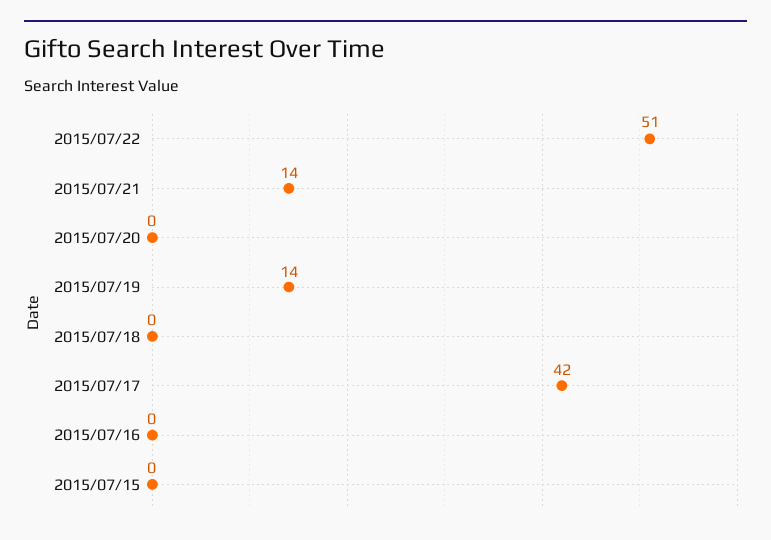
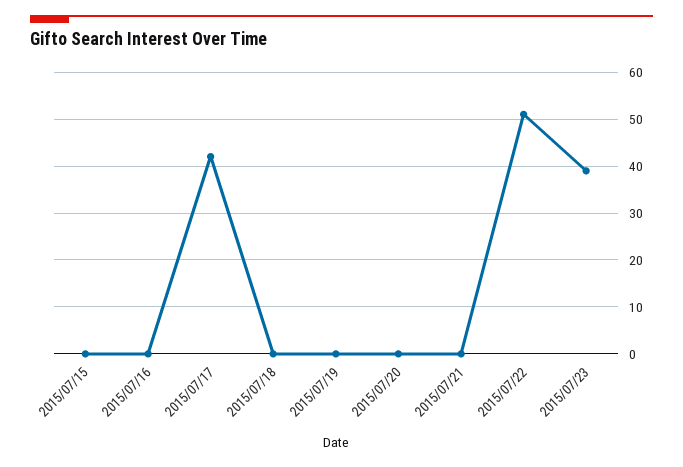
2015/07/21: 14 -> 0
2015/07/19: 14 -> 0
2015/07/23: none -> 40

